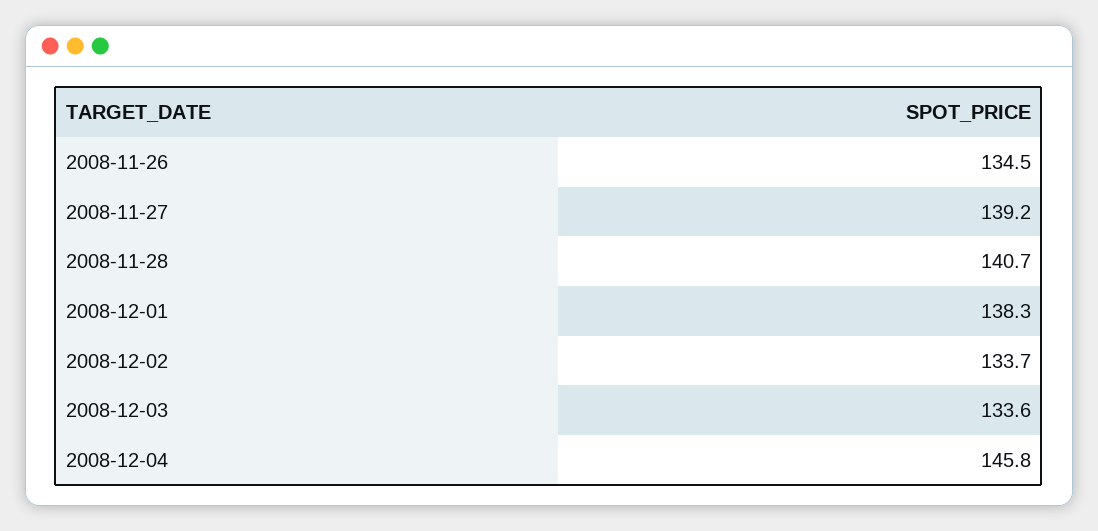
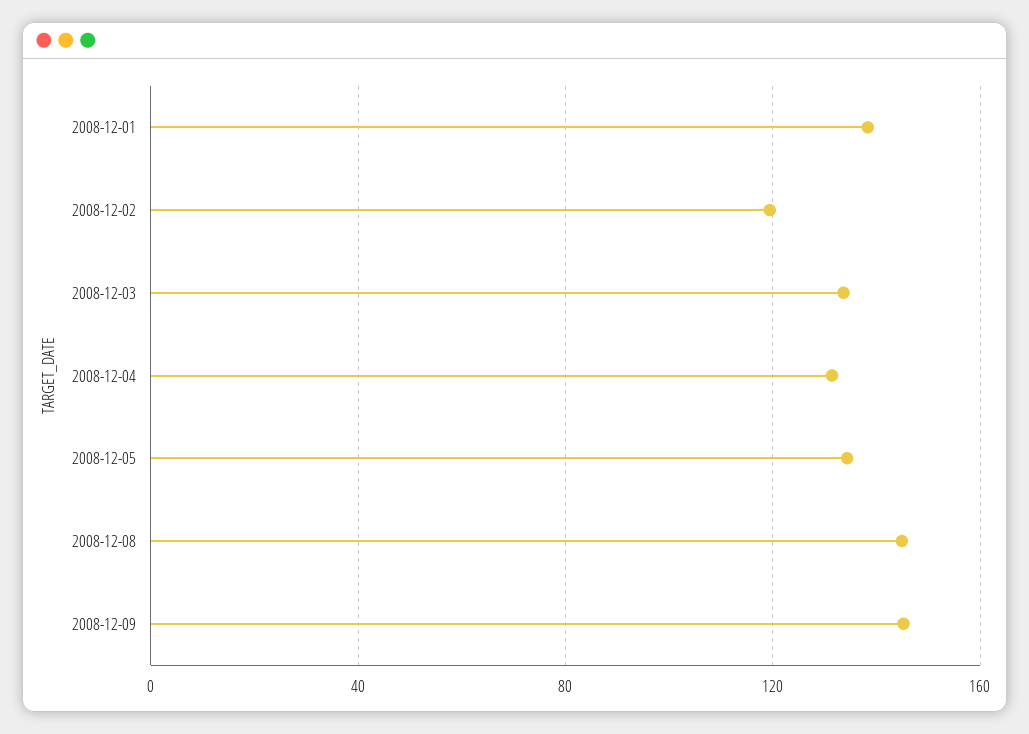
2008-11-26: 134.5 -> none
2008-11-27: 139.2 -> none
2008-11-28: 140.7 -> none
2008-12-02: 133.7 -> 120
2008-12-04: 145.8 -> 130
2008-12-05: none -> 135
2008-12-08: none -> 145
2008-12-09: none -> 145

